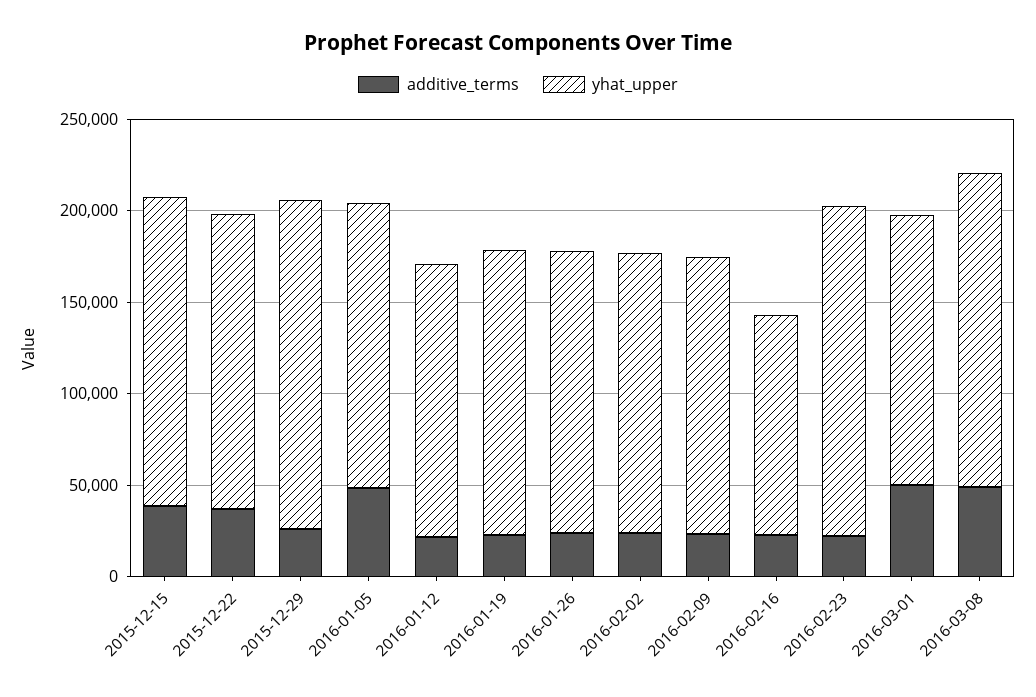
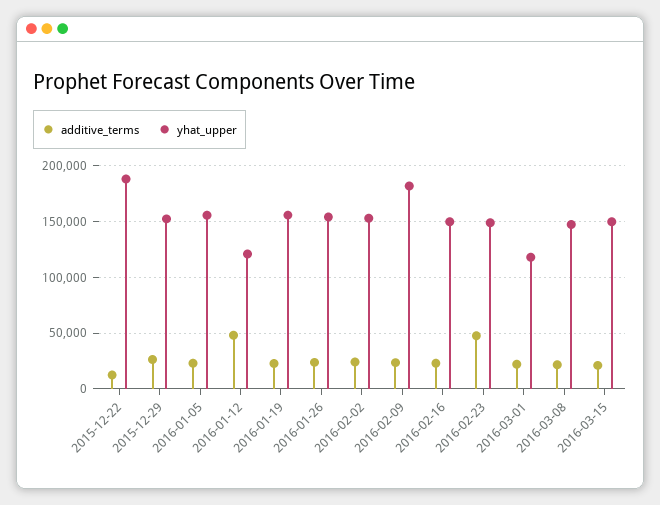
additive_terms, 2015-12-15: 40000 -> none
yhat_upper, 2015-12-15: 170000 -> none
additive_terms, 2015-12-22: 40000 -> 10000
yhat_upper, 2015-12-22: 160000 -> 190000
yhat_upper, 2015-12-29: 180000 -> 150000
additive_terms, 2016-01-05: 50000 -> 20000
additive_terms, 2016-01-12: 20000 -> 50000
yhat_upper, 2016-01-12: 150000 -> 120000
yhat_upper, 2016-02-09: 150000 -> 180000
yhat_upper, 2016-02-16: 120000 -> 150000
additive_terms, 2016-02-23: 20000 -> 50000
yhat_upper, 2016-02-23: 180000 -> 150000
additive_terms, 2016-03-01: 50000 -> 20000
yhat_upper, 2016-03-01: 150000 -> 120000
additive_terms, 2016-03-08: 50000 -> 20000
yhat_upper, 2016-03-08: 170000 -> 150000
additive_terms, 2016-03-15: none -> 20000
yhat_upper, 2016-03-15: none -> 150000

